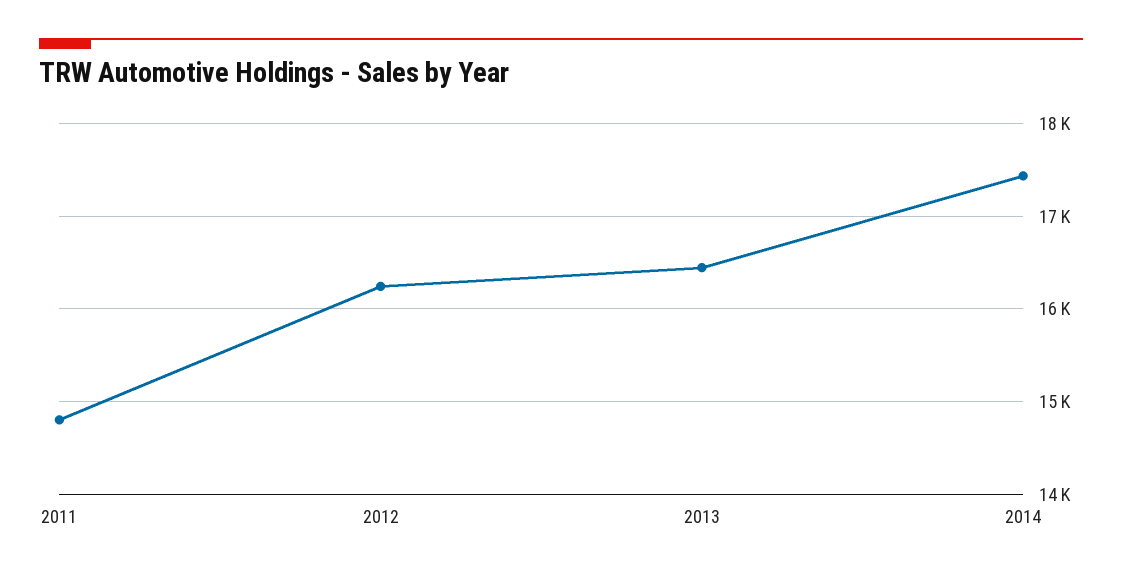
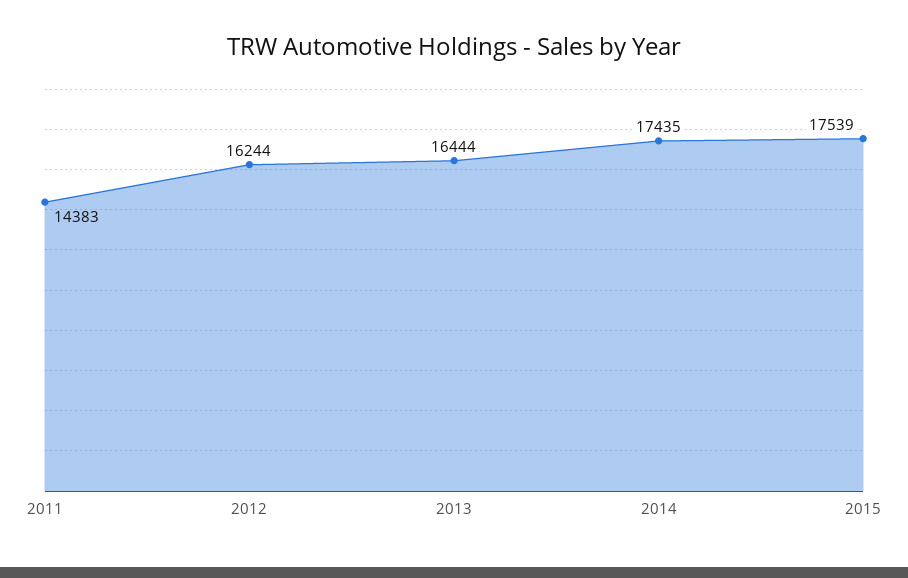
2011: 14800 -> 14383
2015: none -> 17539

